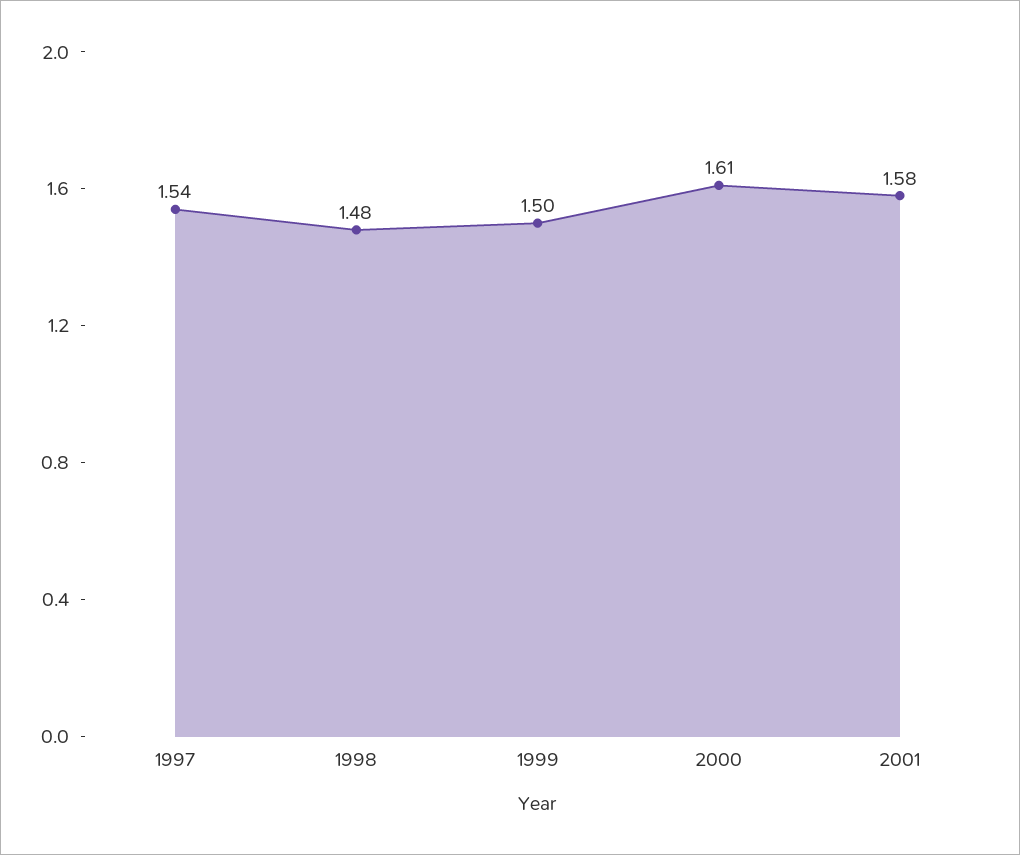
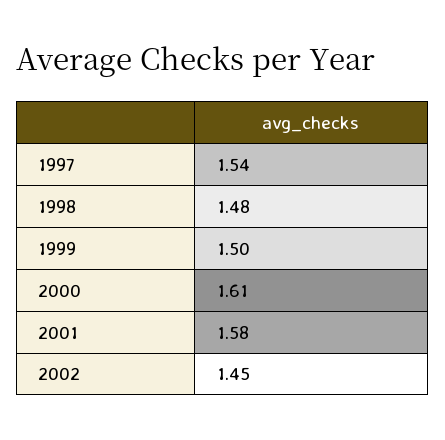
2002: none -> 1.45

